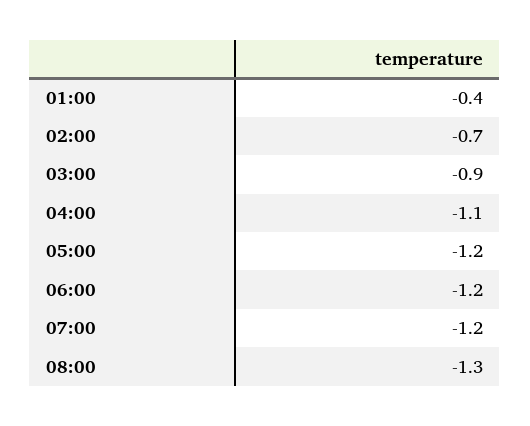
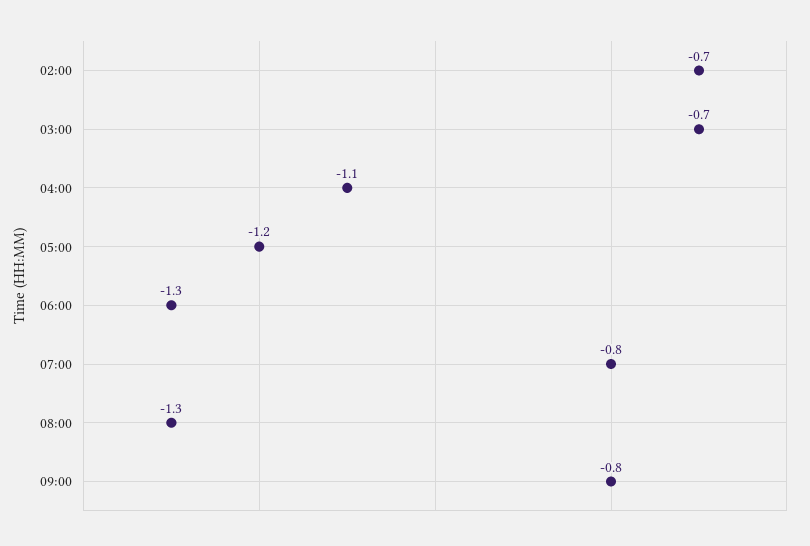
01:00: -0.4 -> none
03:00: -0.9 -> -0.7
06:00: -1.2 -> -1.3
07:00: -1.2 -> -0.8
09:00: none -> -0.8

